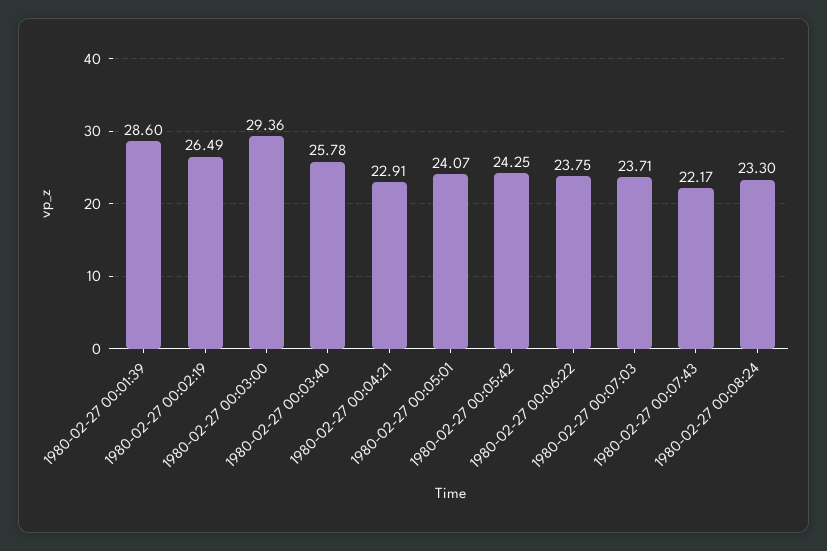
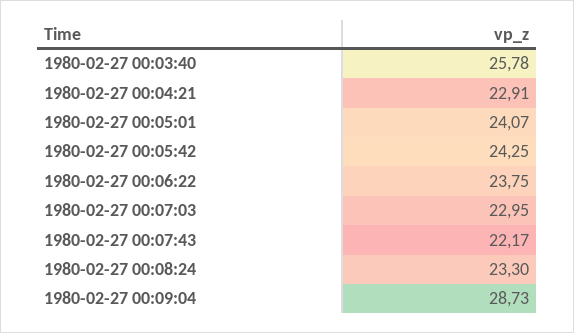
1980-02-27 00:01:39: 28.6 -> none
1980-02-27 00:02:19: 26.49 -> none
1980-02-27 00:03:00: 29.36 -> none
1980-02-27 00:07:03: 23.71 -> 22.95
1980-02-27 00:09:04: none -> 28.73

